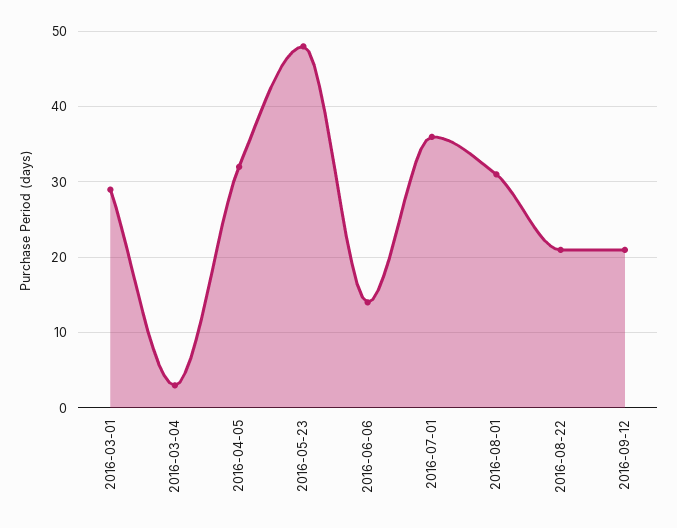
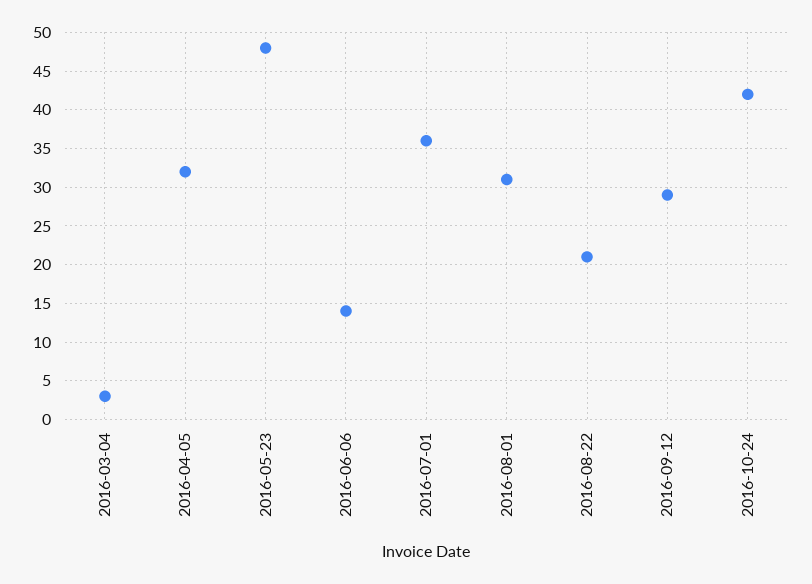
2016-03-01: 29 -> none
2016-09-12: 21 -> 29
2016-10-24: none -> 42

